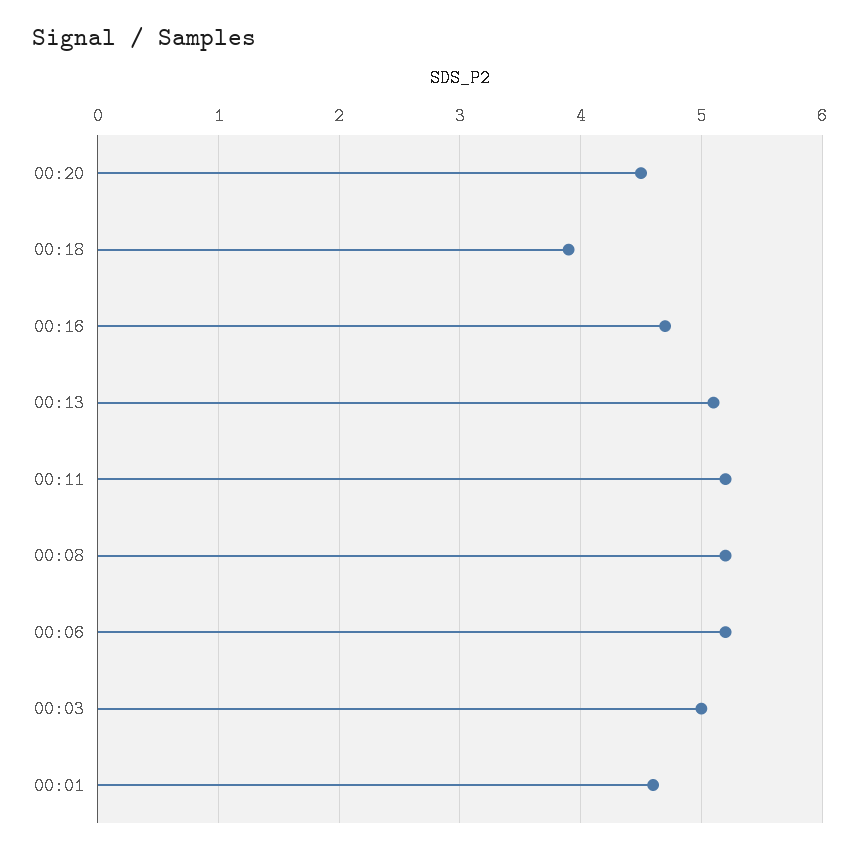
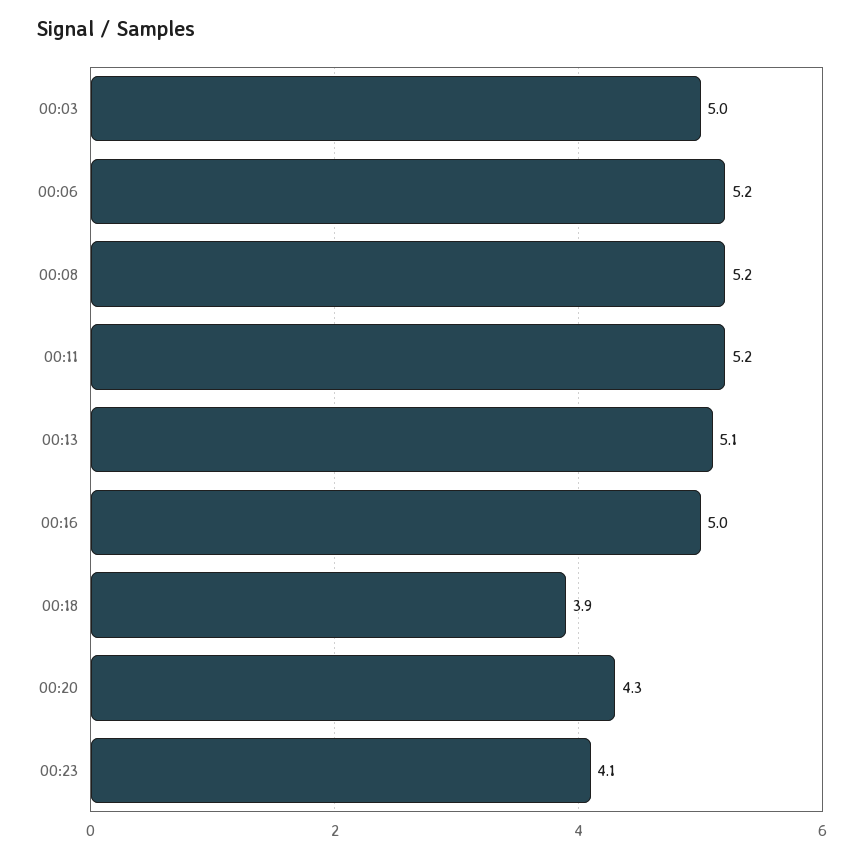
00:20: 4.5 -> 4.3
00:16: 4.7 -> 5
00:01: 4.6 -> none
00:23: none -> 4.1

